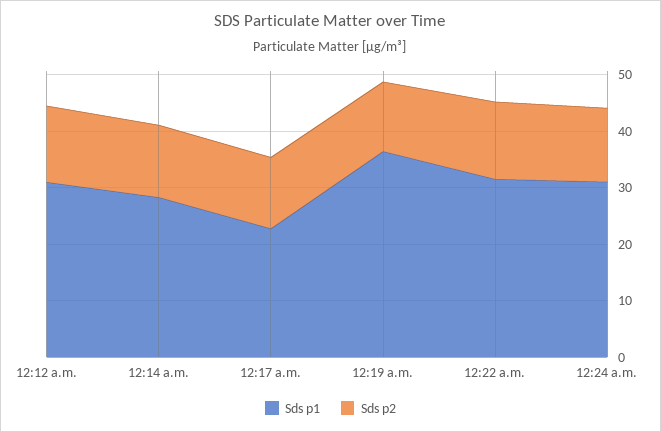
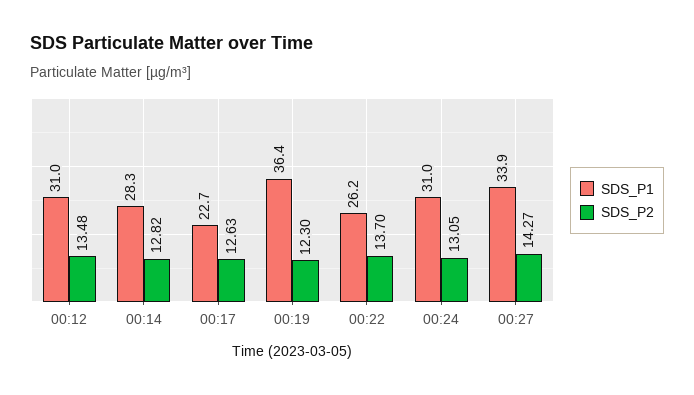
Sds p1, 12:22 a.m.: 32 -> 26.2
Sds p1, 00:27: none -> 33.9
Sds p2, 00:27: none -> 14.27

